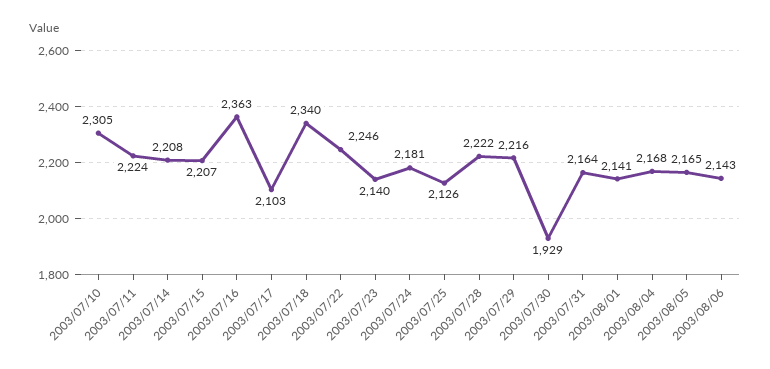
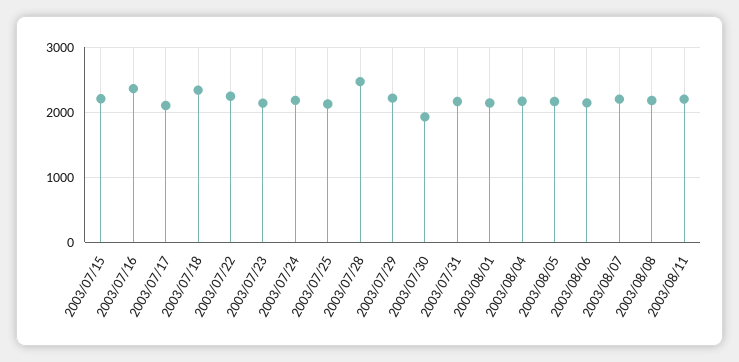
2003/07/10: 2305 -> none
2003/07/11: 2224 -> none
2003/07/14: 2208 -> none
2003/07/28: 2222 -> 2500
2003/08/07: none -> 2200
2003/08/08: none -> 2200
2003/08/11: none -> 2200

